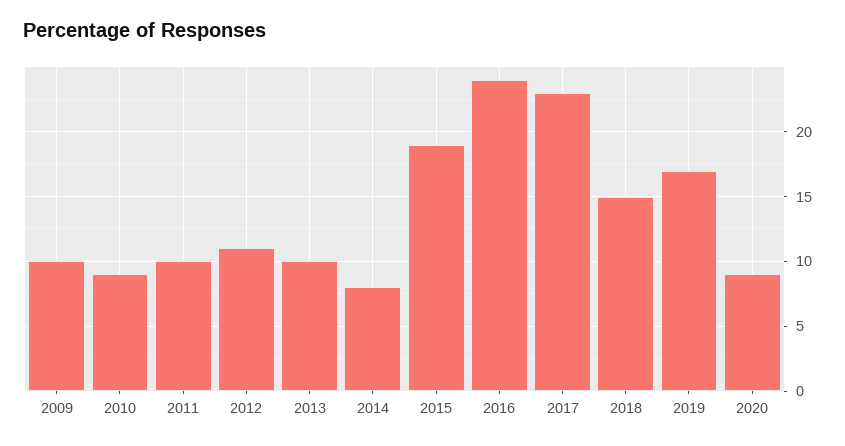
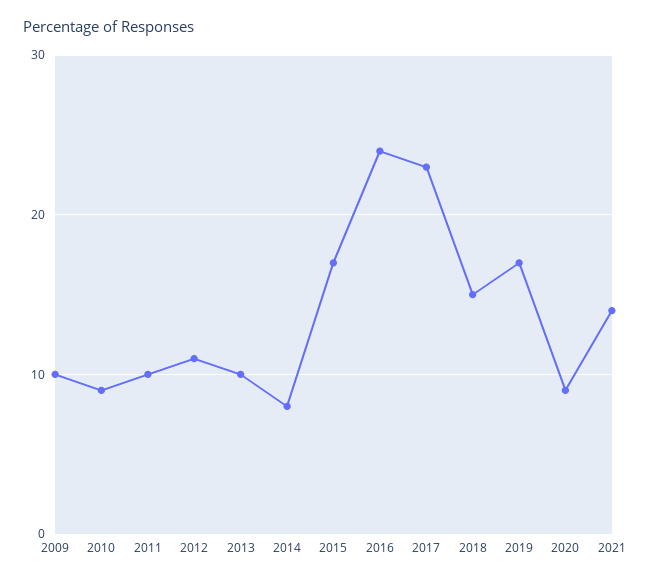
2015: 19 -> 17
2021: none -> 14

